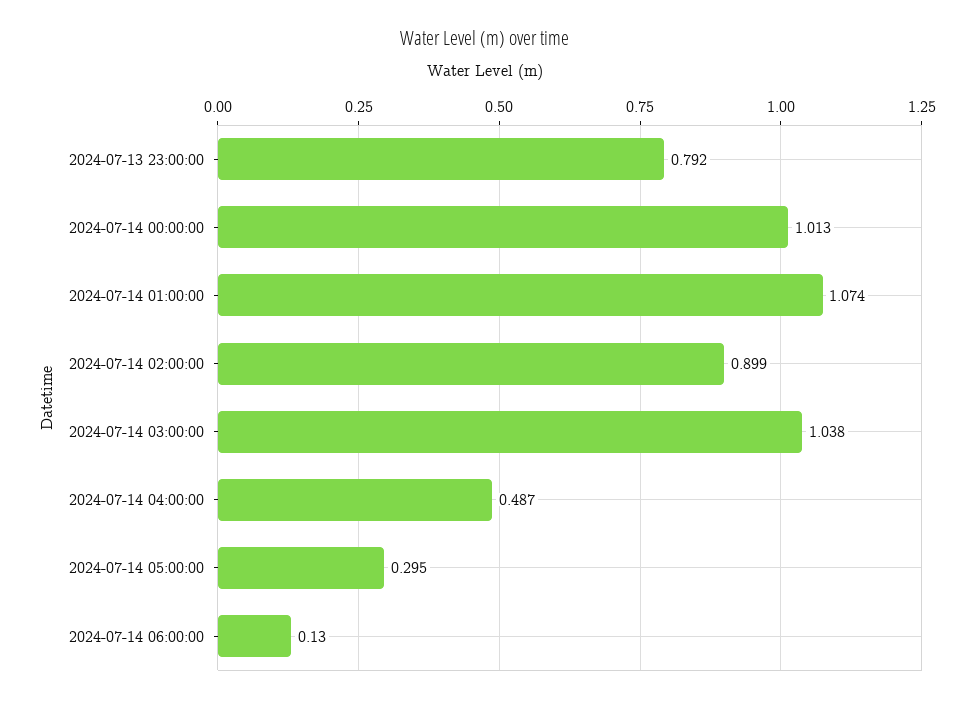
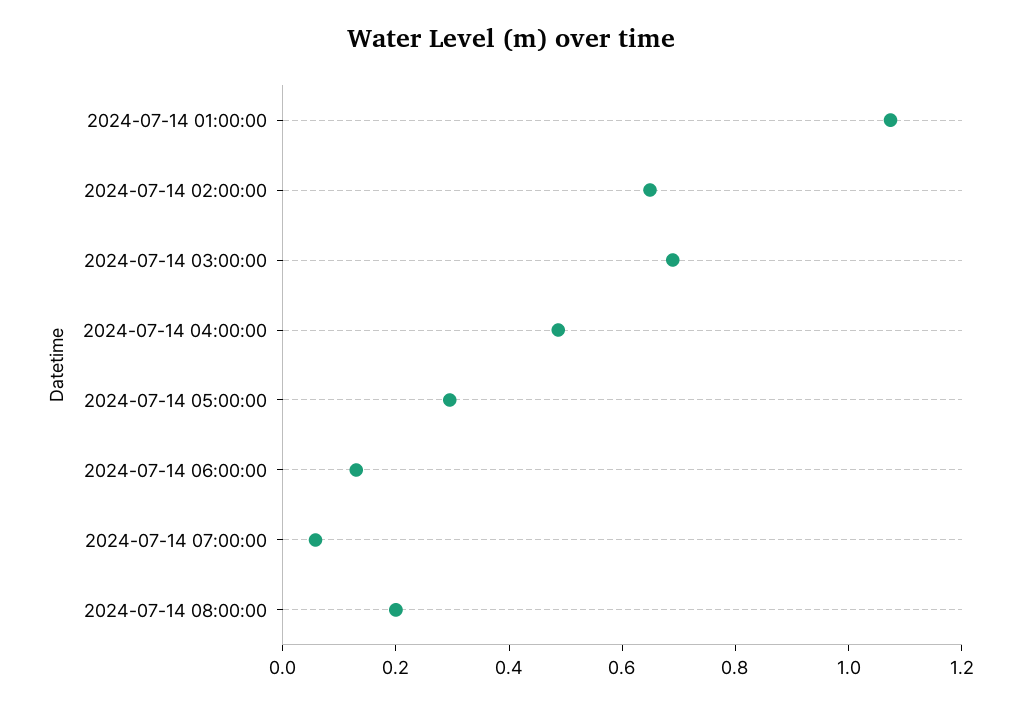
2024-07-13 23:00:00: 0.792 -> none
2024-07-14 00:00:00: 1.013 -> none
2024-07-14 02:00:00: 0.899 -> 0.65
2024-07-14 03:00:00: 1.038 -> 0.7
2024-07-14 07:00:00: none -> 0.05
2024-07-14 08:00:00: none -> 0.2

